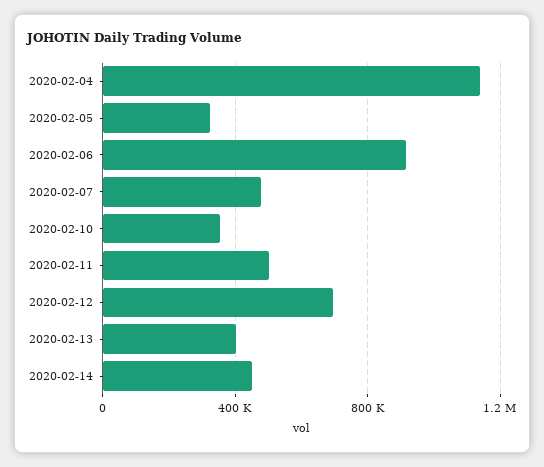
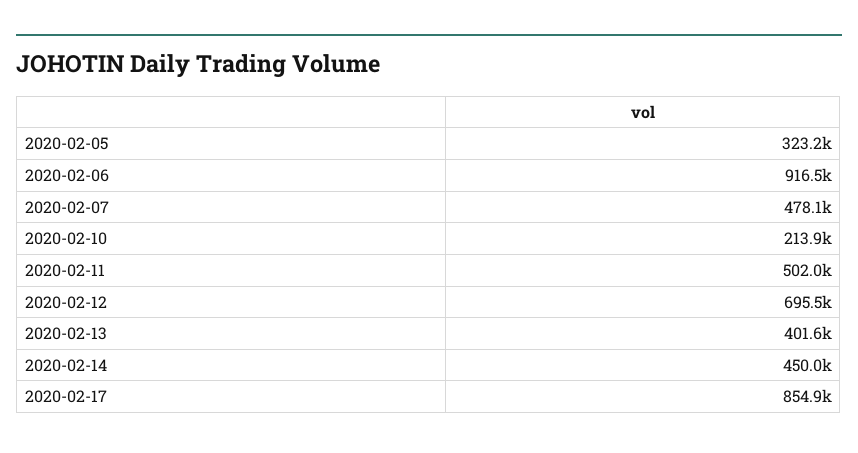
2020-02-04: 1150000 -> none
2020-02-10: 350000 -> 213900
2020-02-17: none -> 854900

